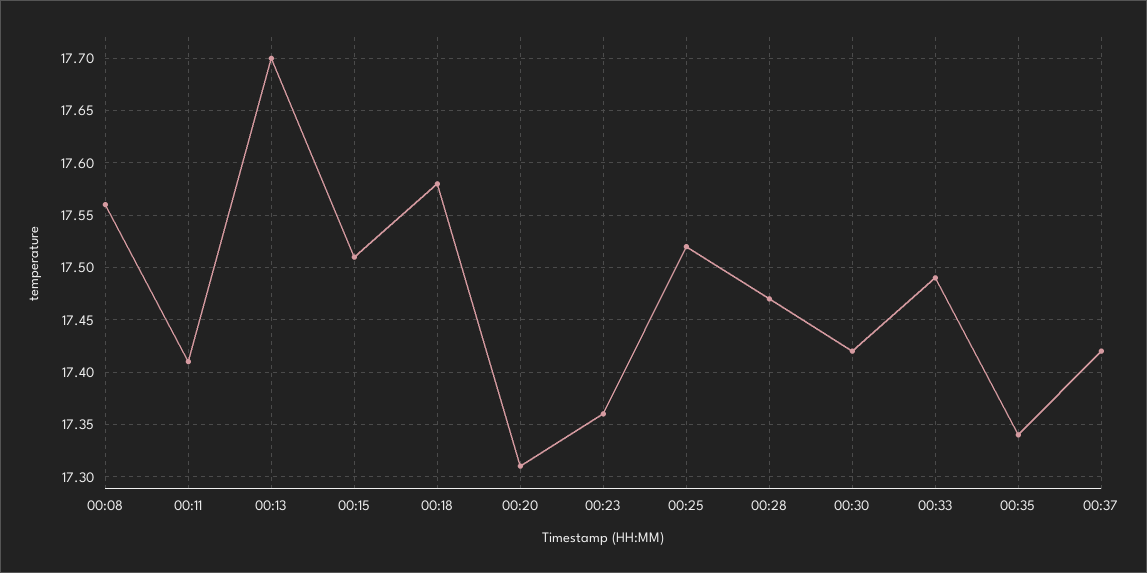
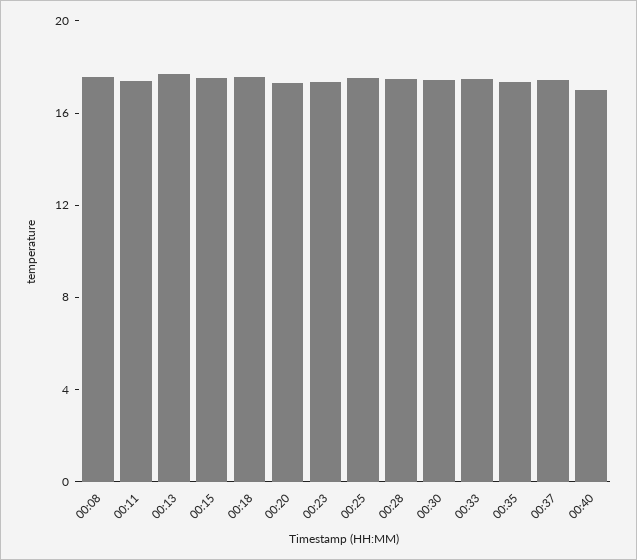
00:40: none -> 17

